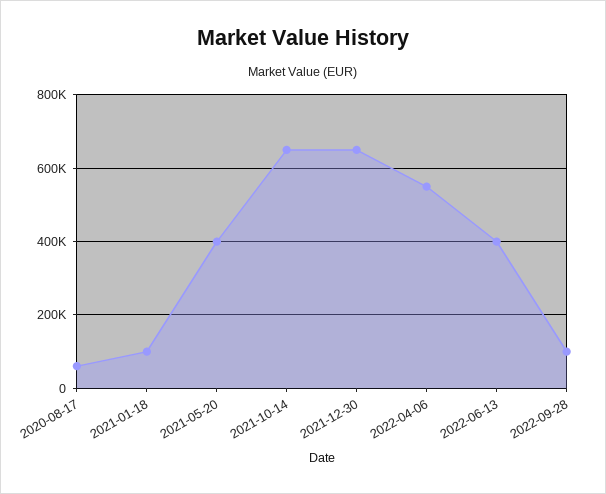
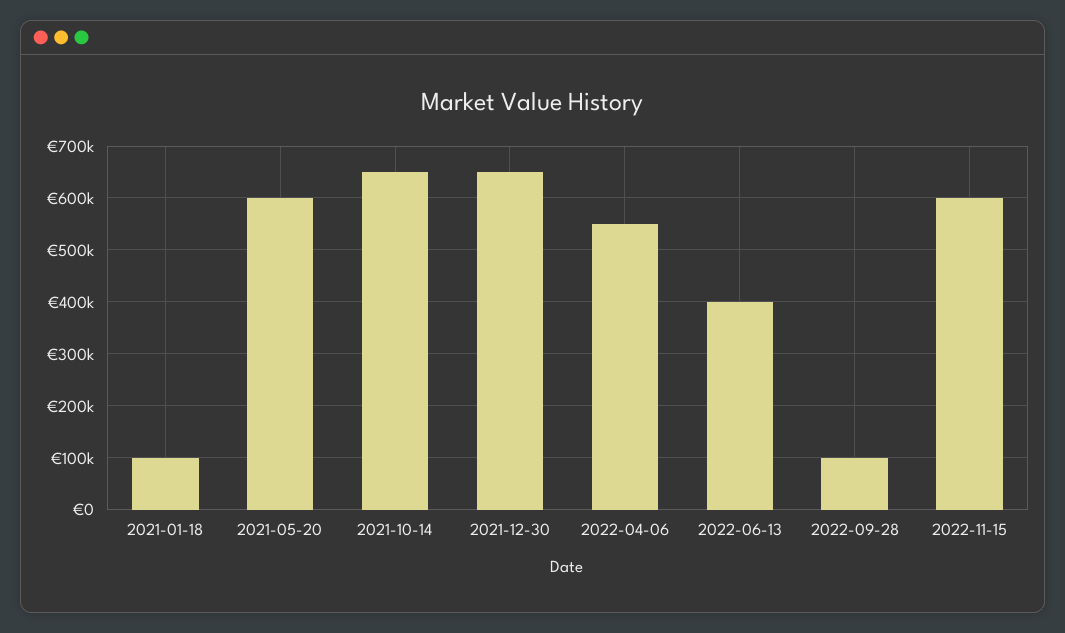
2020-08-17: 60000 -> none
2021-05-20: 400000 -> 600000
2022-11-15: none -> 600000

